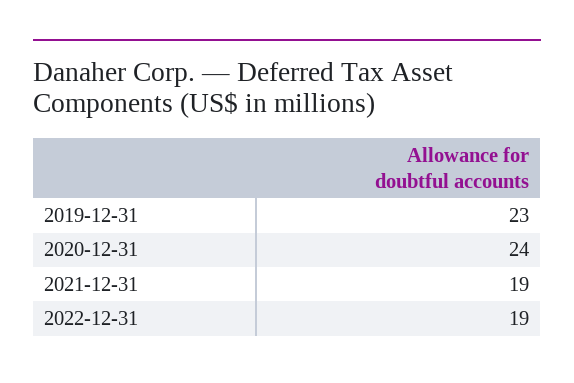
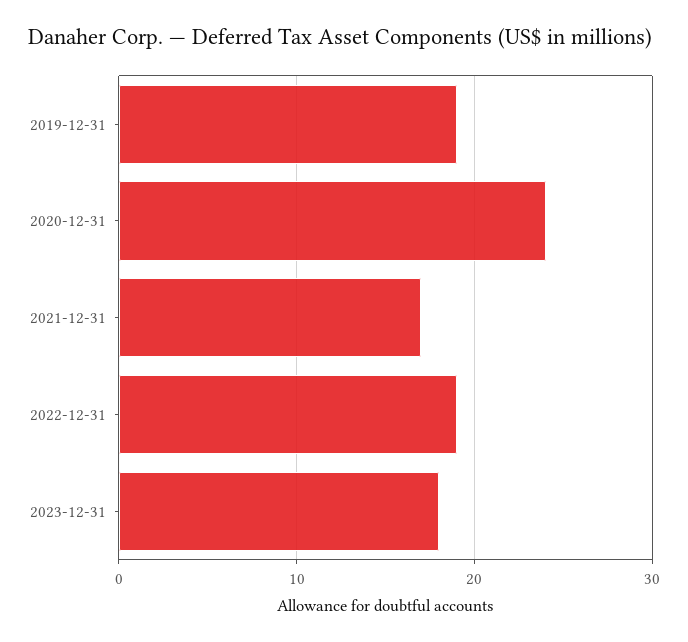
2019-12-31: 23 -> 19
2021-12-31: 19 -> 17
2023-12-31: none -> 18

